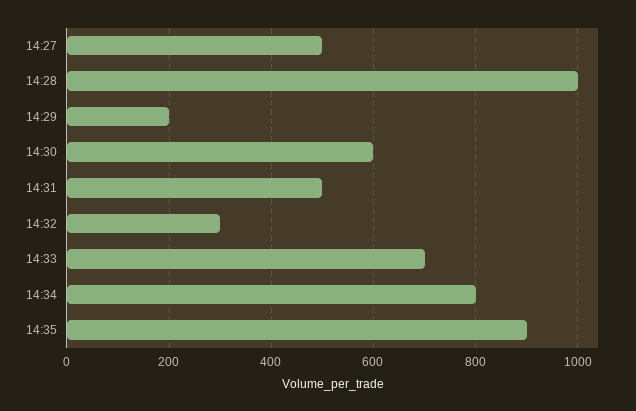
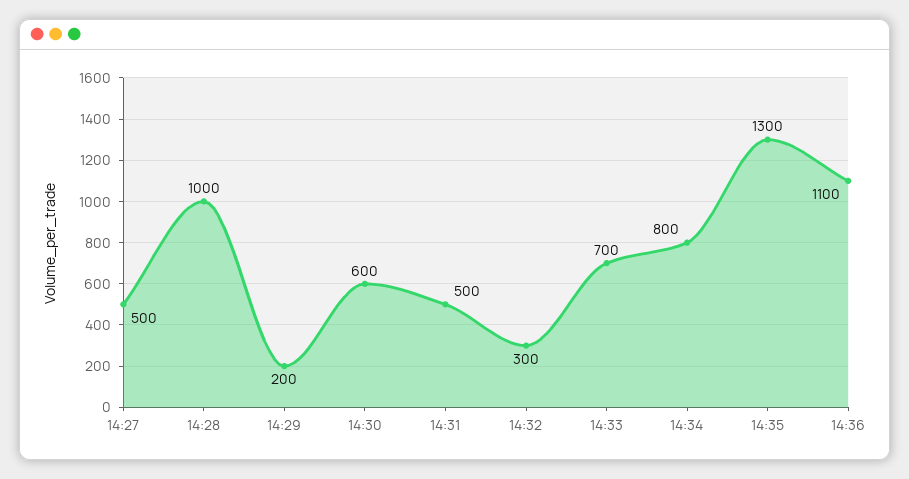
14:35: 900 -> 1300
14:36: none -> 1100

